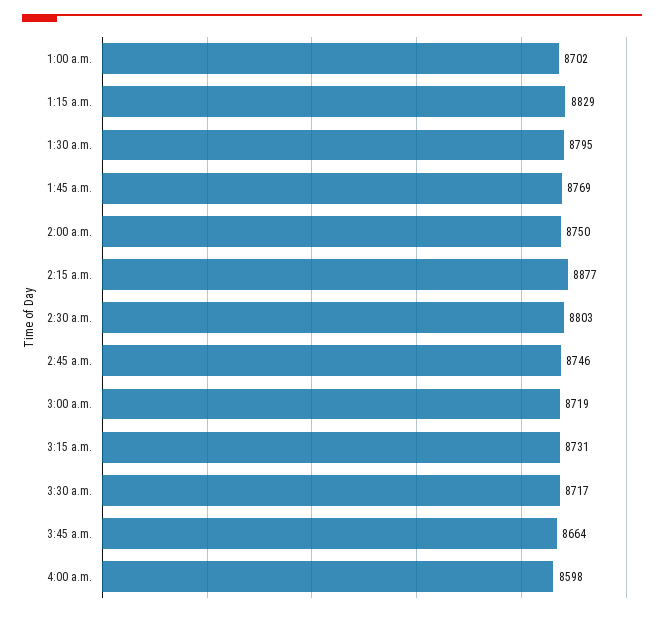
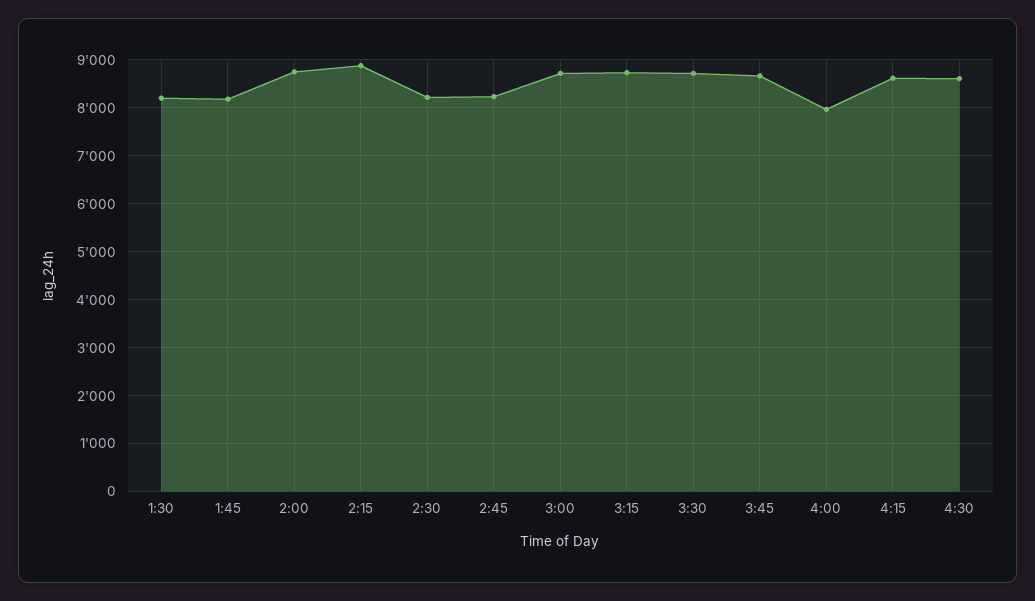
1:00 a.m.: 8702 -> none
1:15 a.m.: 8829 -> none
1:30 a.m.: 8795 -> 8200
1:45 a.m.: 8769 -> 8200
2:30 a.m.: 8803 -> 8200
2:45 a.m.: 8746 -> 8200
4:00 a.m.: 8598 -> 8000
4:15: none -> 8600
4:30: none -> 8600

